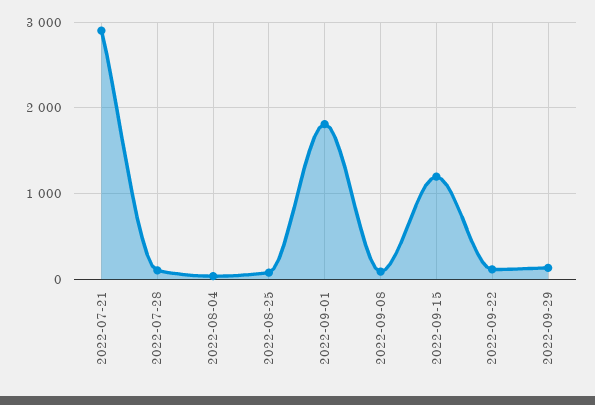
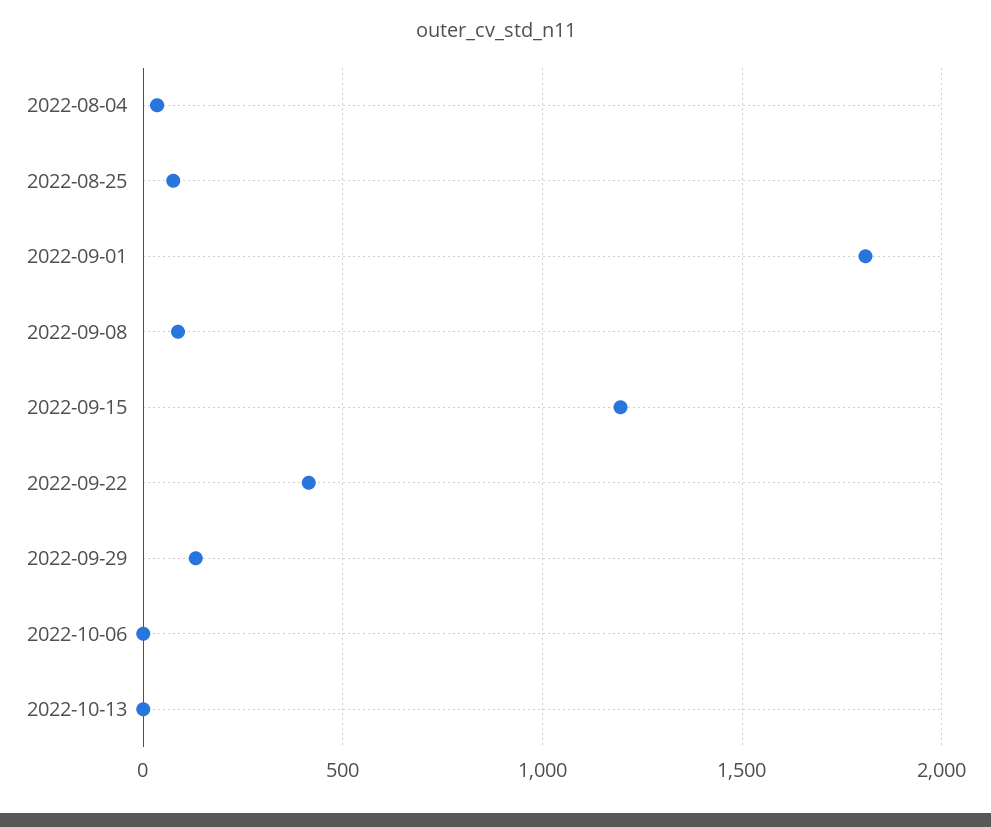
2022-07-21: 2900 -> none
2022-07-28: 100 -> none
2022-09-22: 100 -> 400
2022-10-06: none -> 0
2022-10-13: none -> 0

